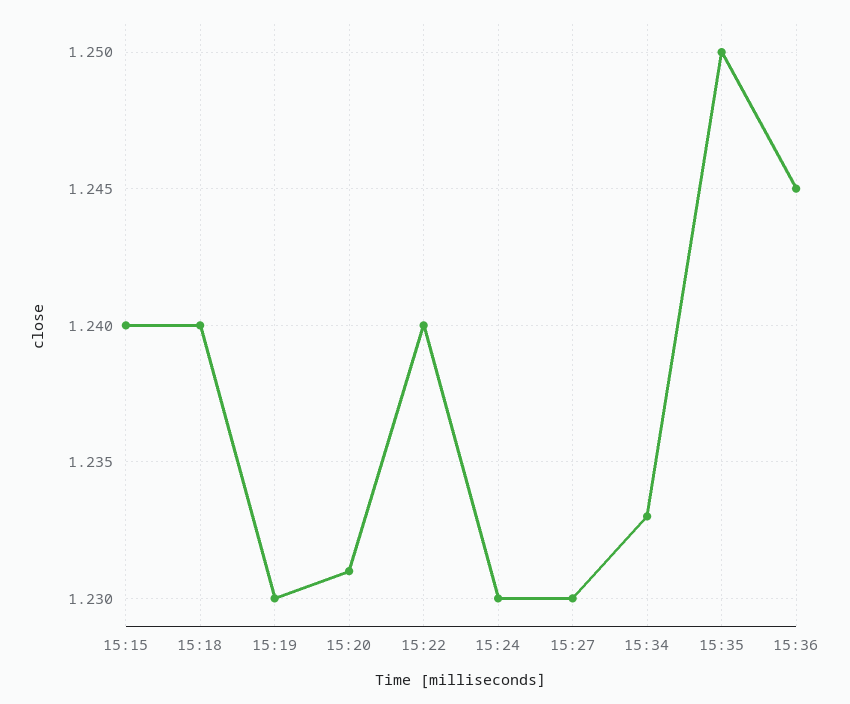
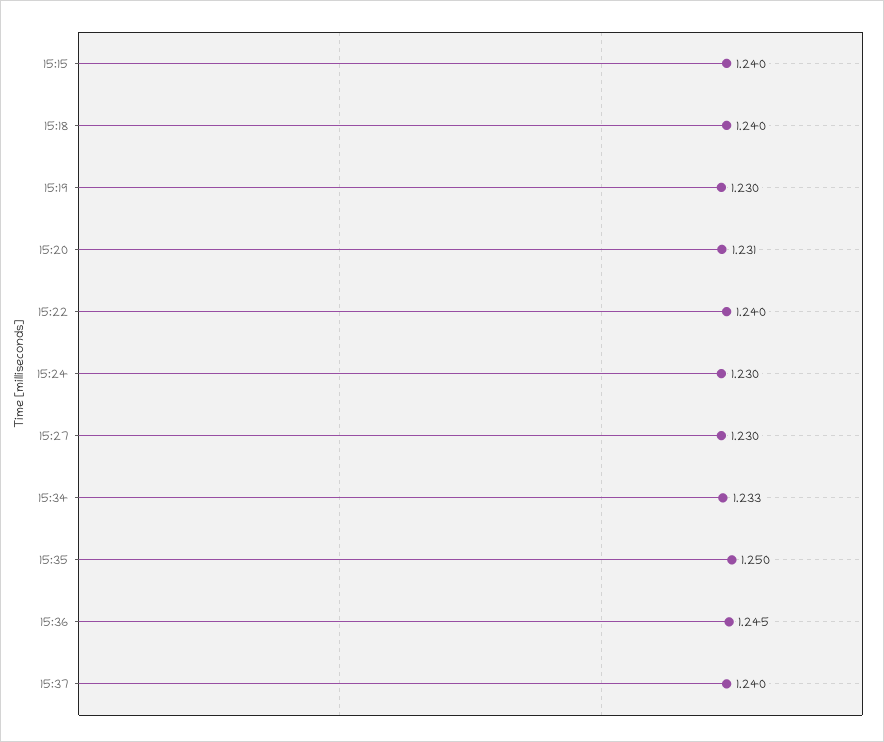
15:37: none -> 1.24

